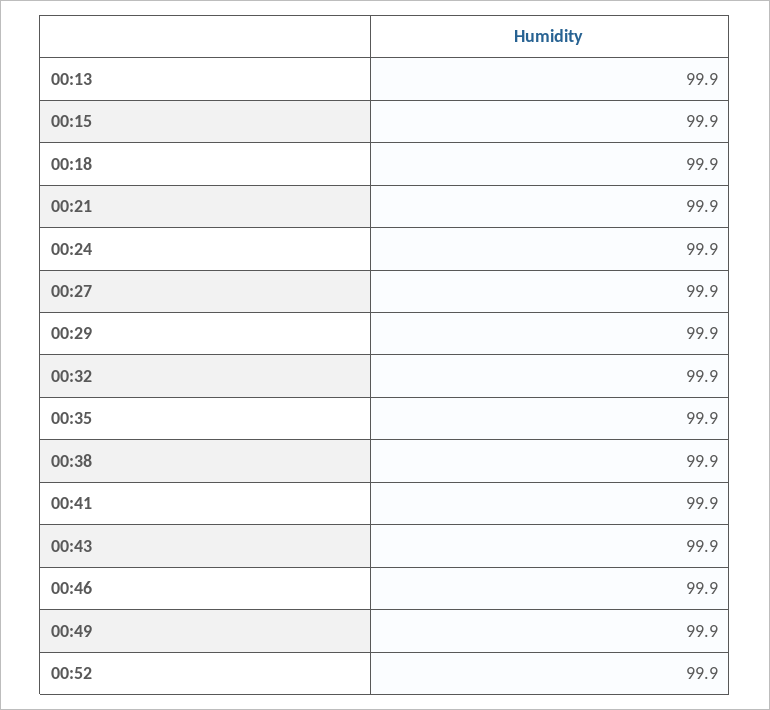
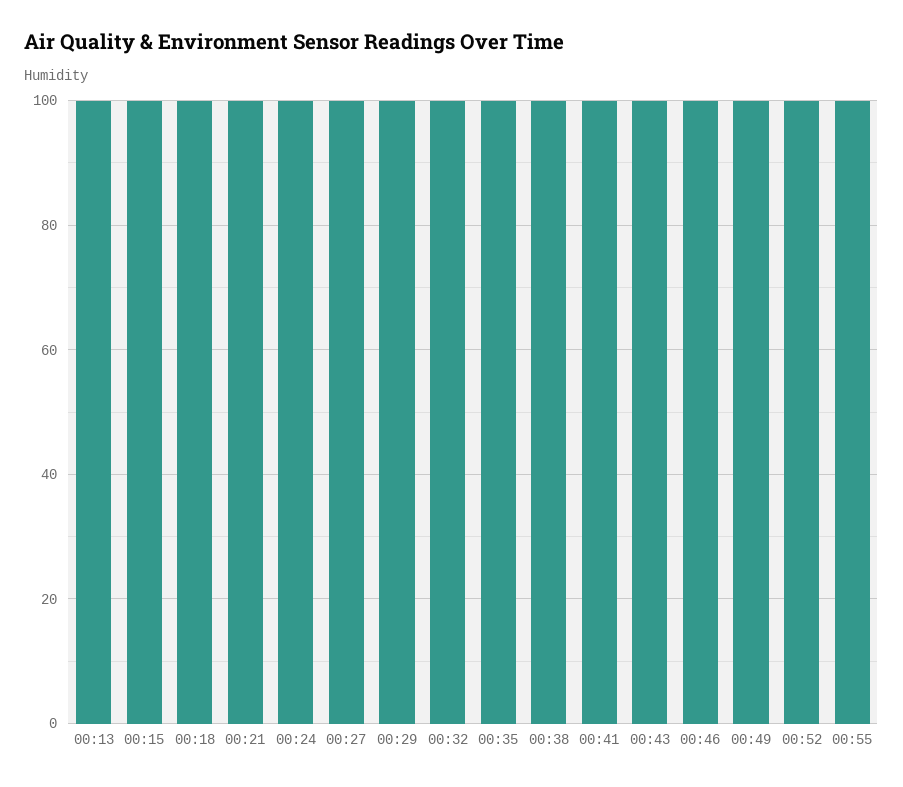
00:55: none -> 100

